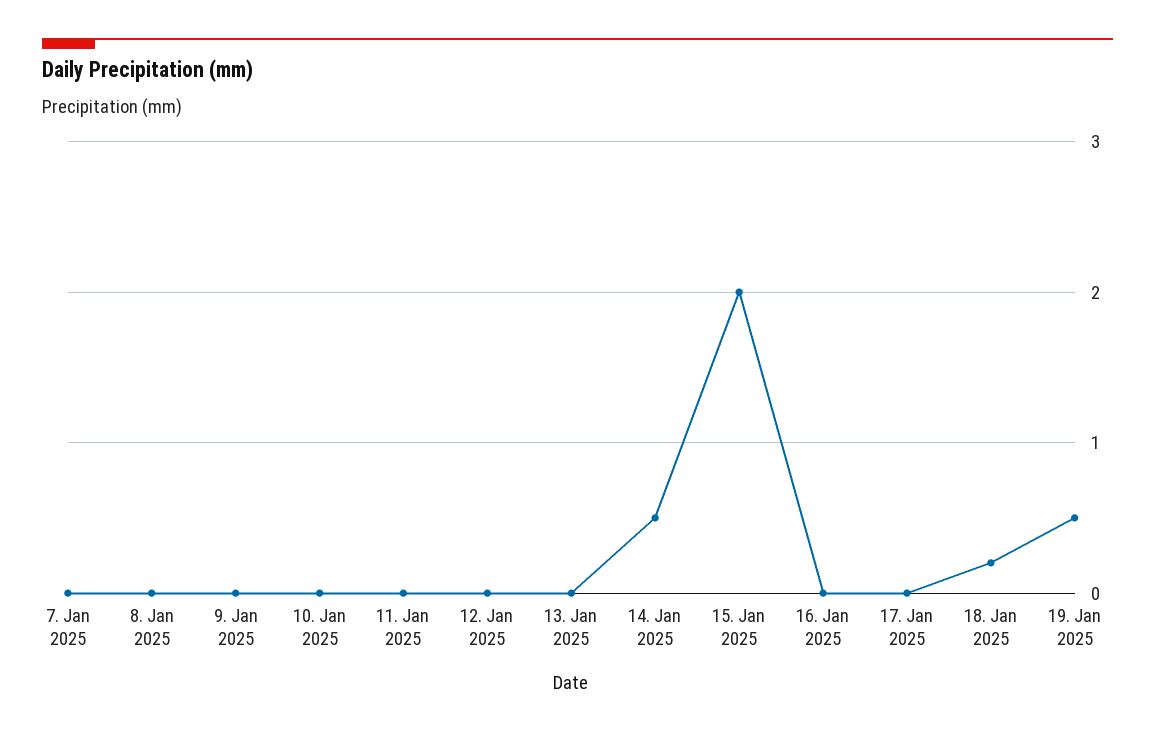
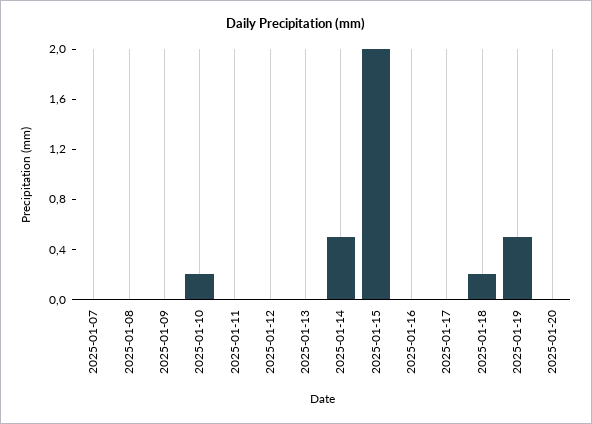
10. Jan 2025: 0 -> 0.2
2025-01-20: none -> 0

